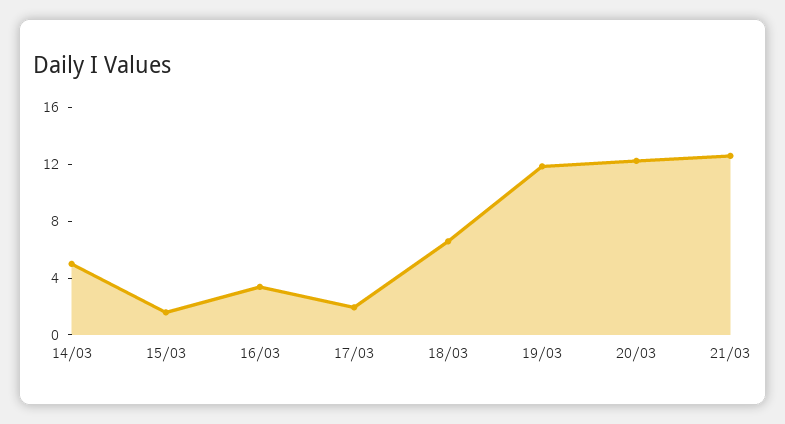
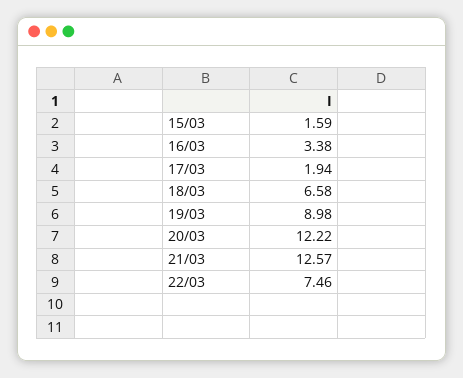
14/03: 5 -> none
19/03: 12 -> 8.98
22/03: none -> 7.46

